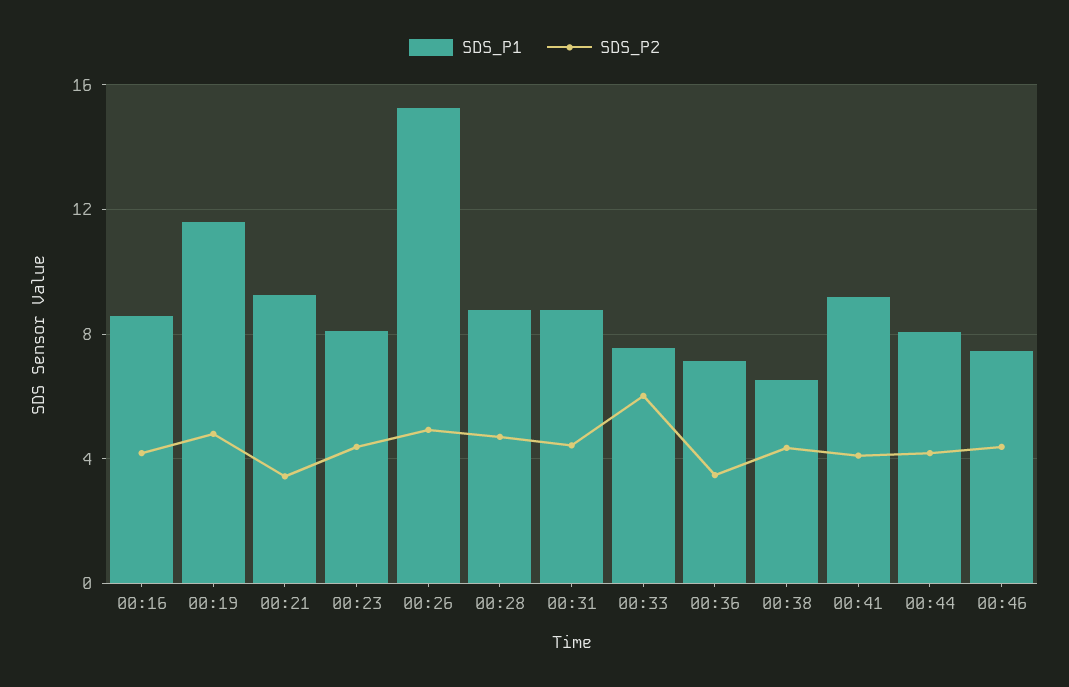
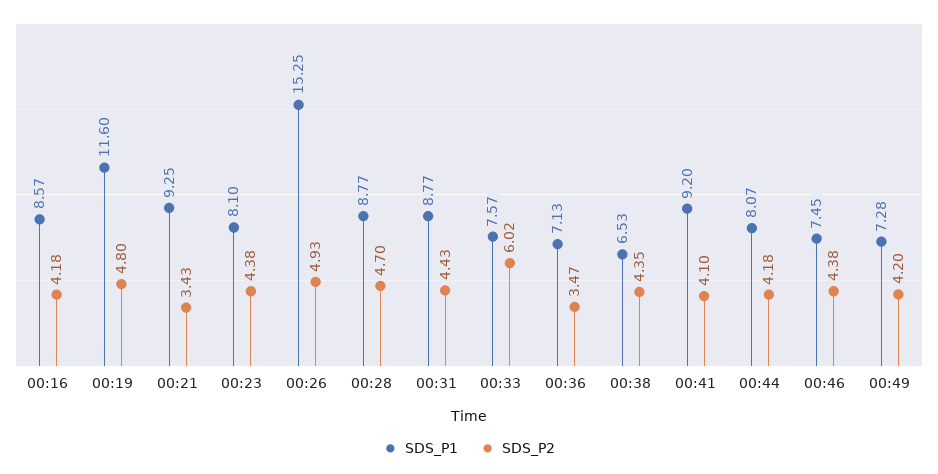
SDS_P1, 00:49: none -> 7.28
SDS_P2, 00:49: none -> 4.2

